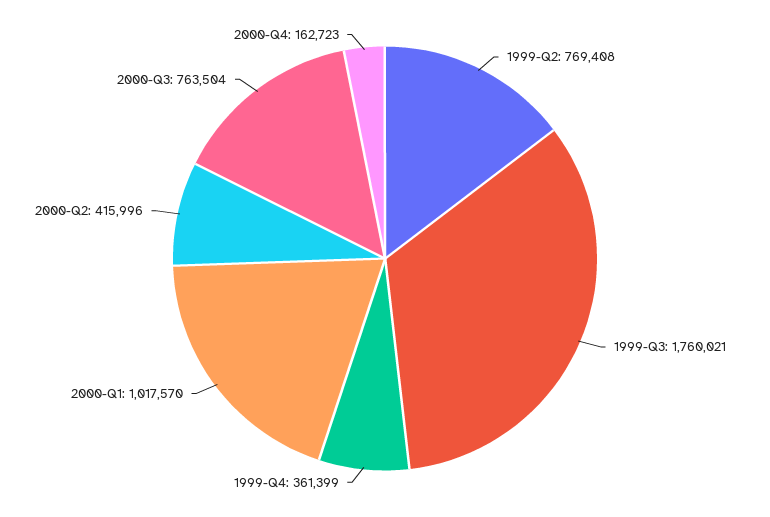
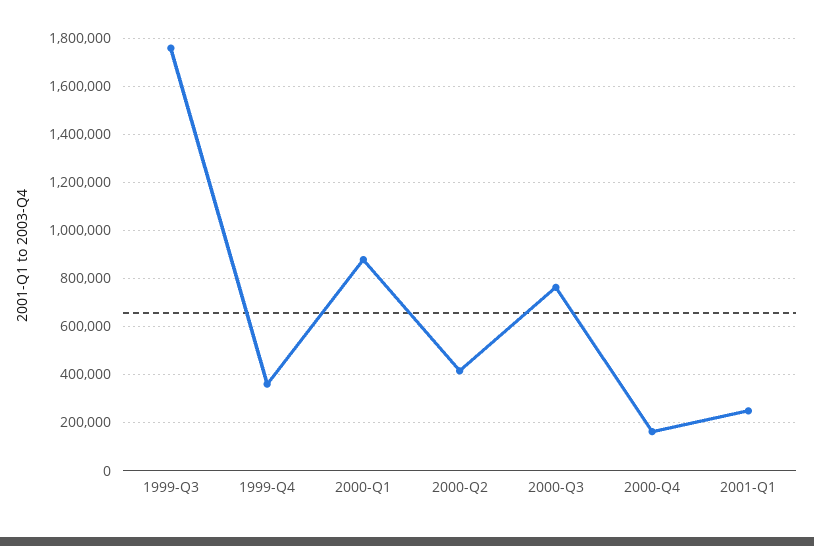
1999-Q2: 769408 -> none
2000-Q1: 1017570 -> 875000
2001-Q1: none -> 250000

